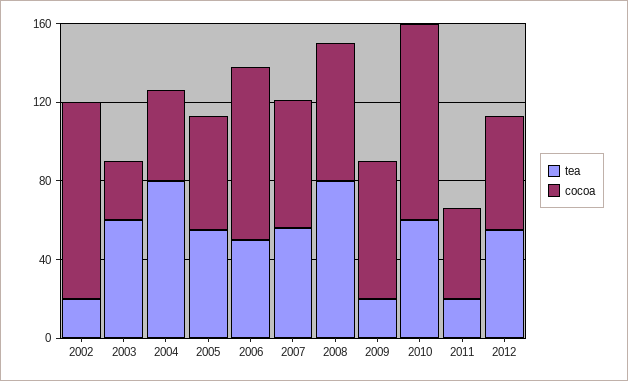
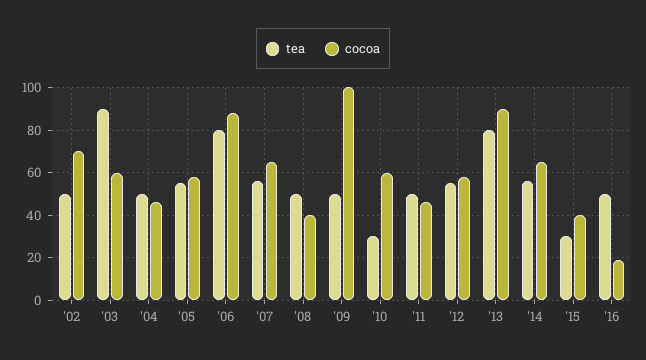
tea, 2002: 20 -> 50
cocoa, 2002: 100 -> 70
tea, 2003: 60 -> 90
cocoa, 2003: 30 -> 60
tea, 2004: 80 -> 50
tea, 2006: 50 -> 80
tea, 2008: 80 -> 50
cocoa, 2008: 70 -> 40
tea, 2009: 20 -> 50
cocoa, 2009: 70 -> 100
tea, 2010: 60 -> 30
cocoa, 2010: 100 -> 60
tea, 2011: 20 -> 50
tea, '13: none -> 80
cocoa, '13: none -> 90
tea, '14: none -> 55
cocoa, '14: none -> 65
tea, '15: none -> 30
cocoa, '15: none -> 40
tea, '16: none -> 50
cocoa, '16: none -> 20

